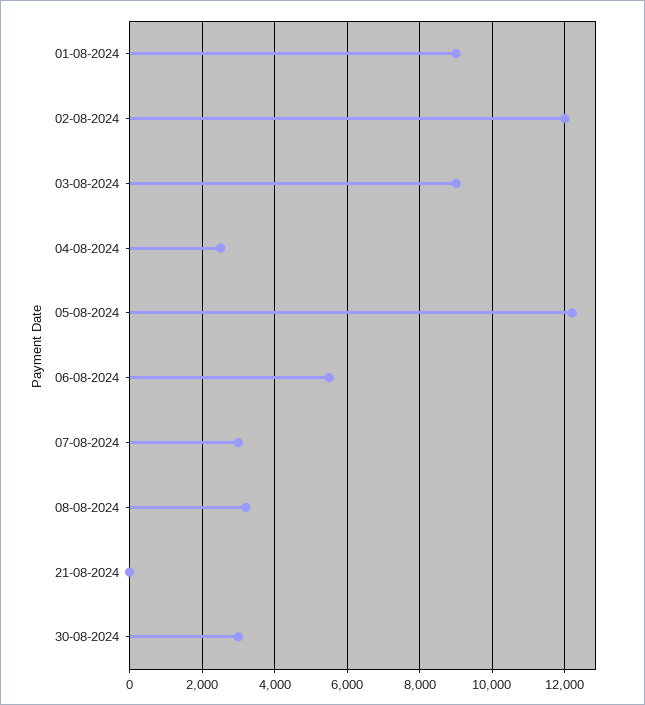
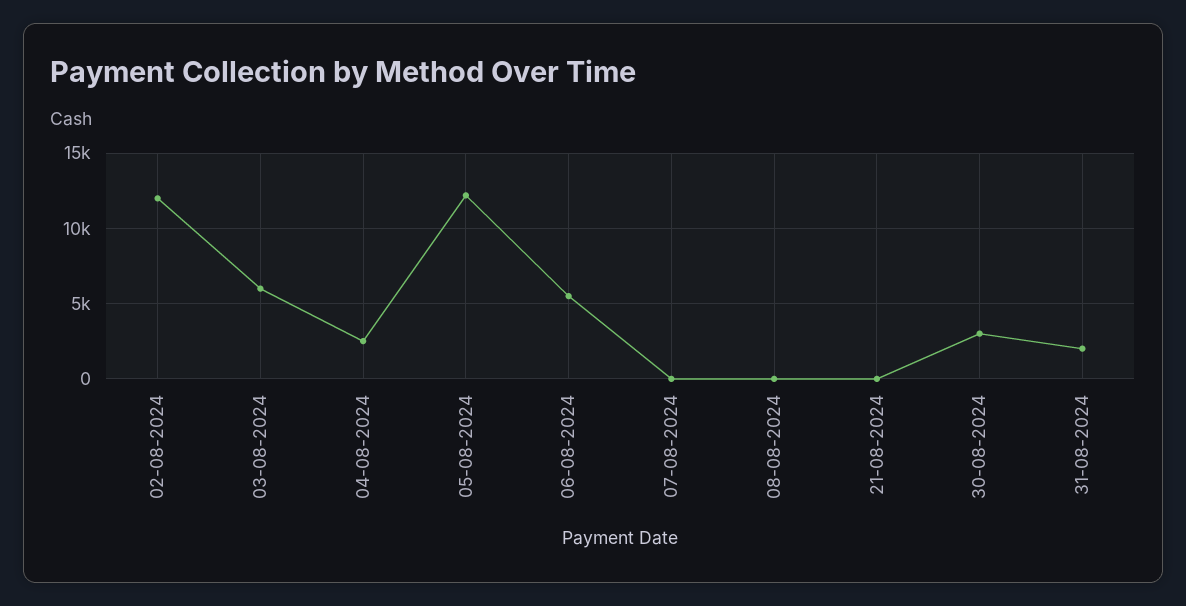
01-08-2024: 9000 -> none
03-08-2024: 9000 -> 6000
07-08-2024: 3000 -> 0
08-08-2024: 3200 -> 0
31-08-2024: none -> 2000

